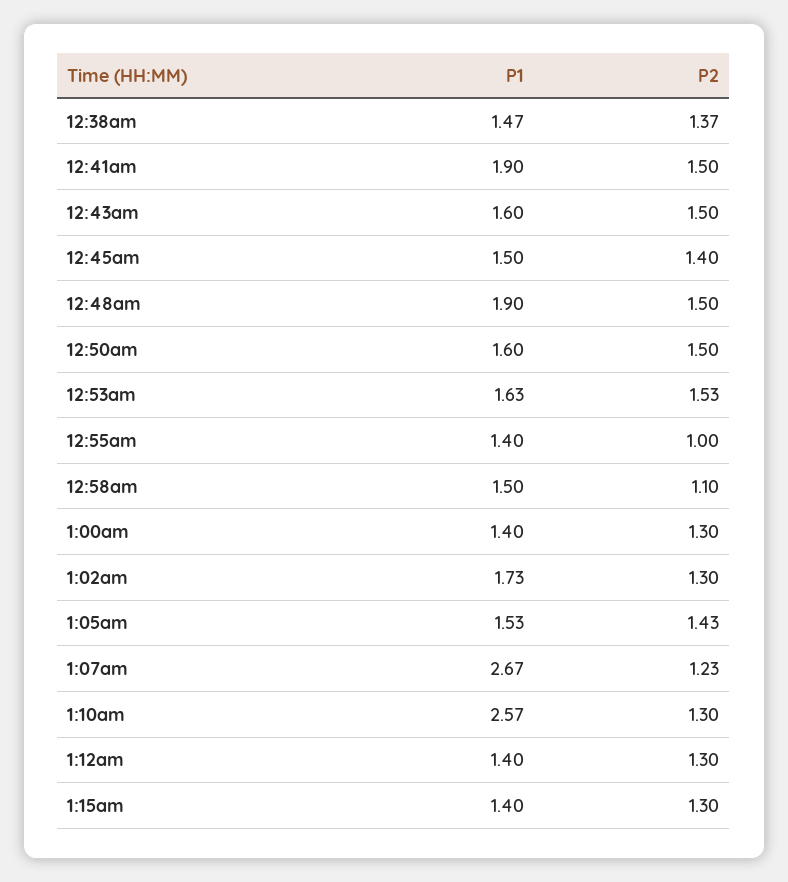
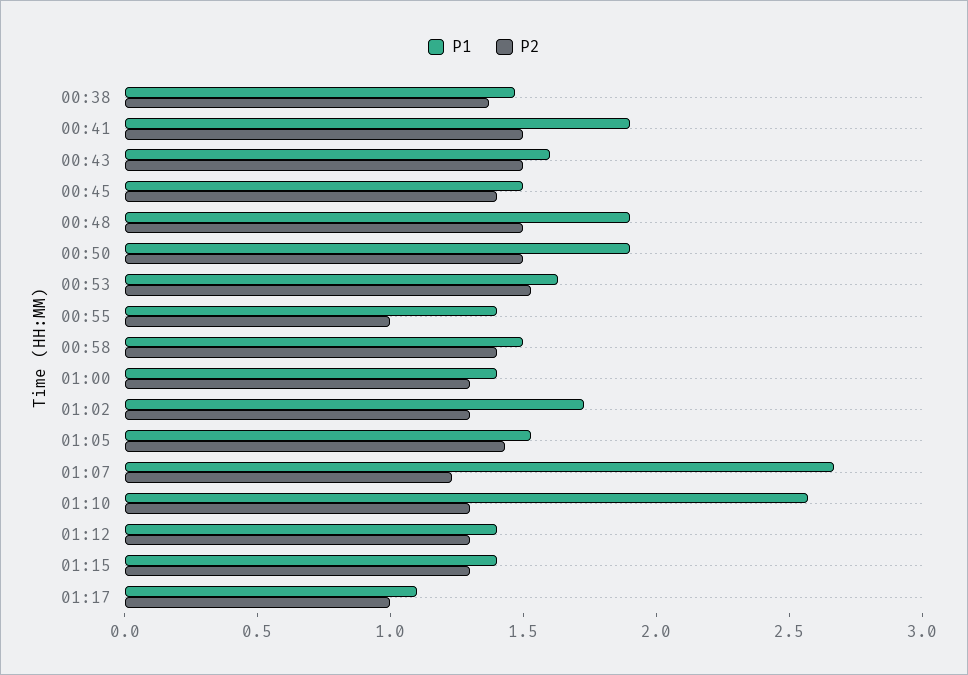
P1, 12:50am: 1.6 -> 1.9
P2, 12:58am: 1.1 -> 1.4
P1, 01:17: none -> 1.1
P2, 01:17: none -> 1

